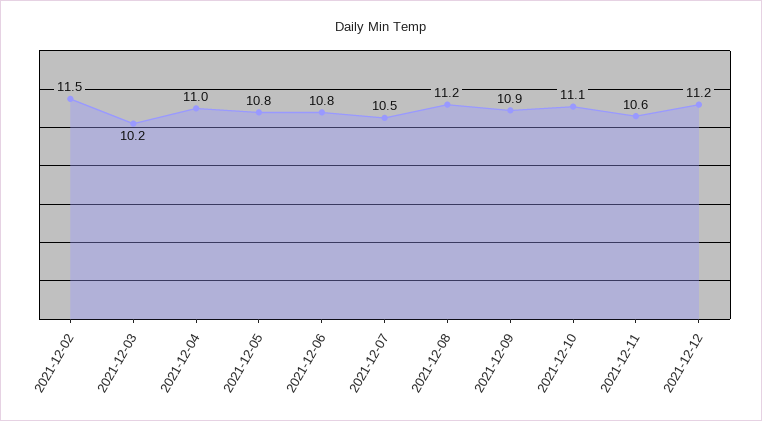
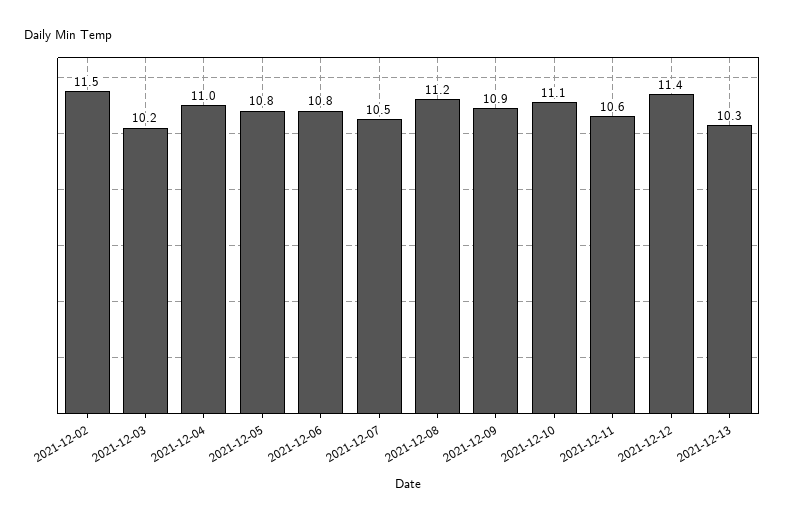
2021-12-12: 11.2 -> 11.4
2021-12-13: none -> 10.3

